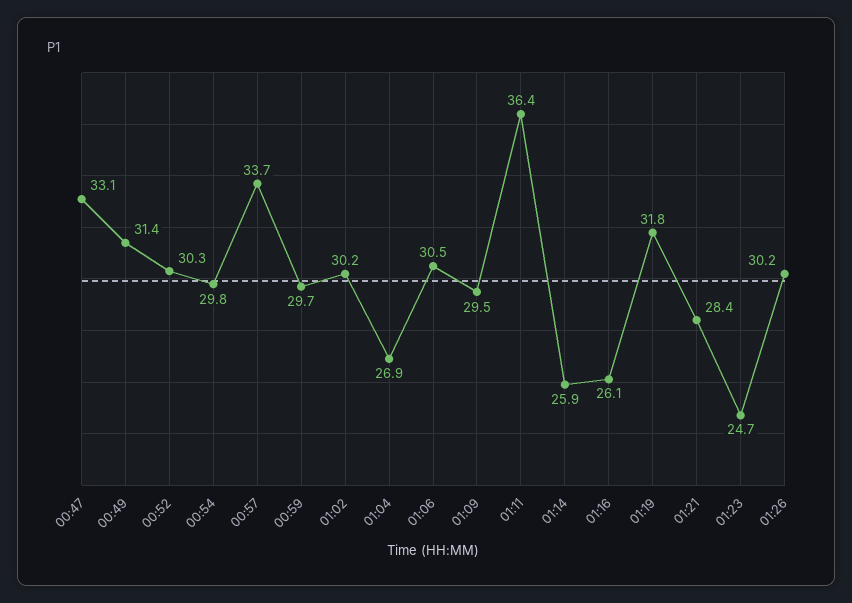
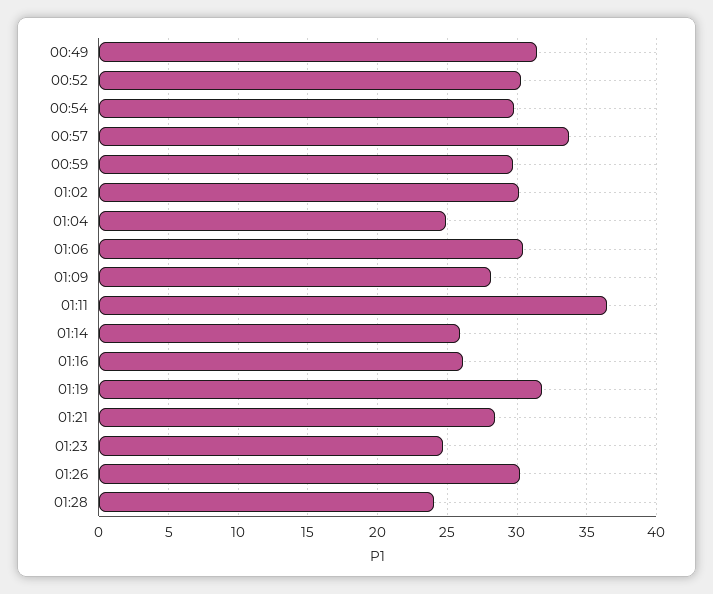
00:47: 33.1 -> none
01:04: 26.9 -> 25
01:09: 29.5 -> 28
01:28: none -> 24

